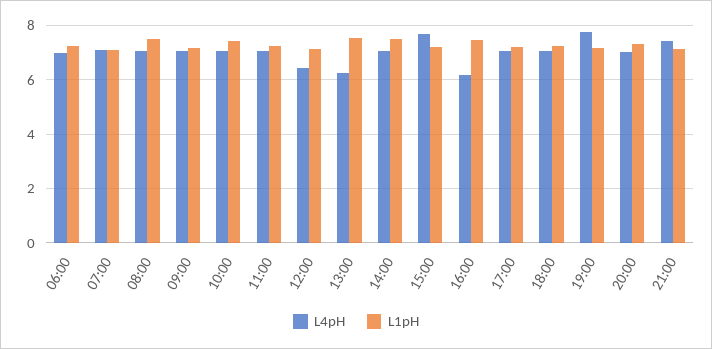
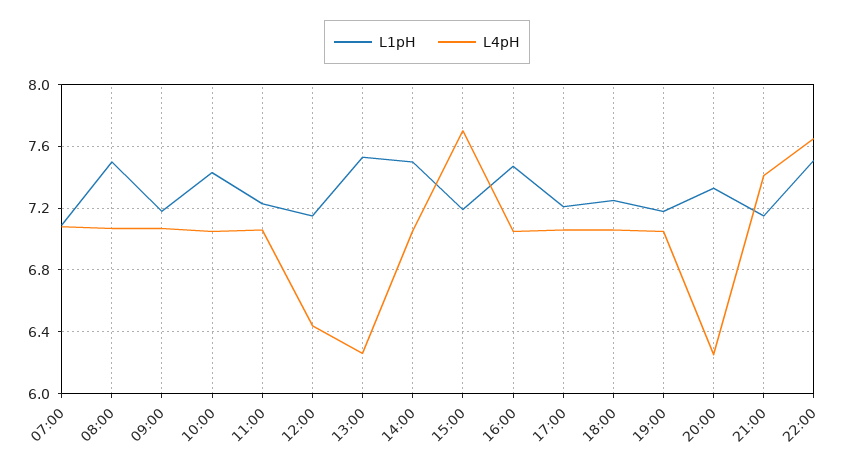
L4pH, 06:00: 7 -> none
L1pH, 06:00: 7.25 -> none
L4pH, 16:00: 6.25 -> 7.05
L4pH, 19:00: 7.75 -> 7.05
L4pH, 20:00: 7 -> 6.25
L1pH, 22:00: none -> 7.5
L4pH, 22:00: none -> 7.65

